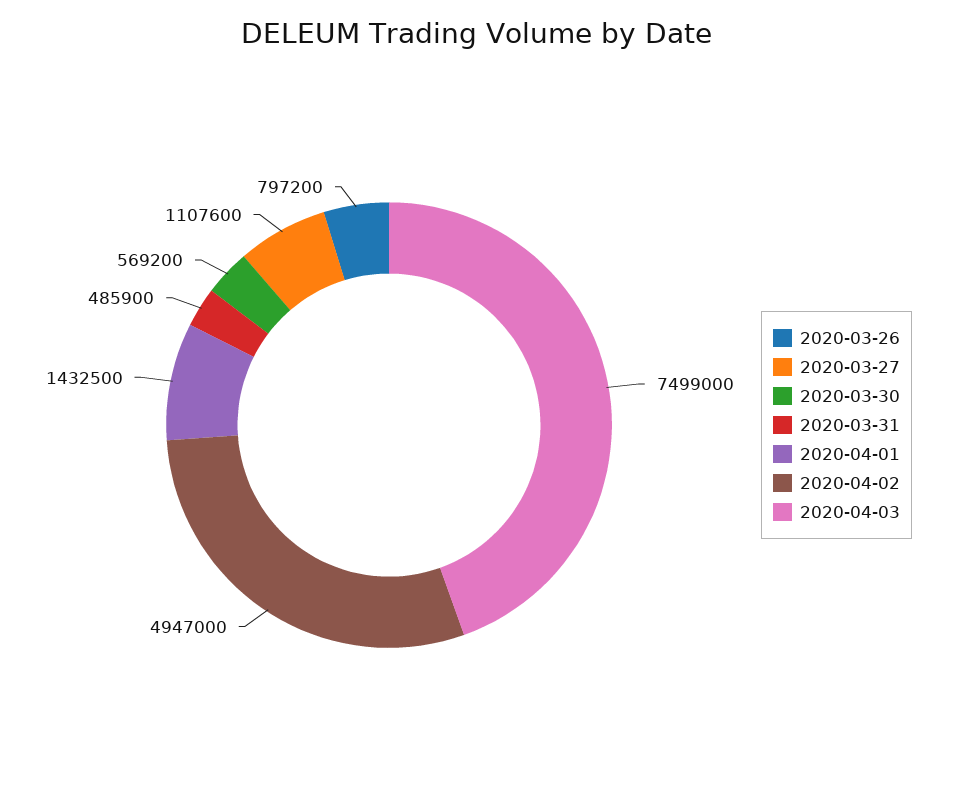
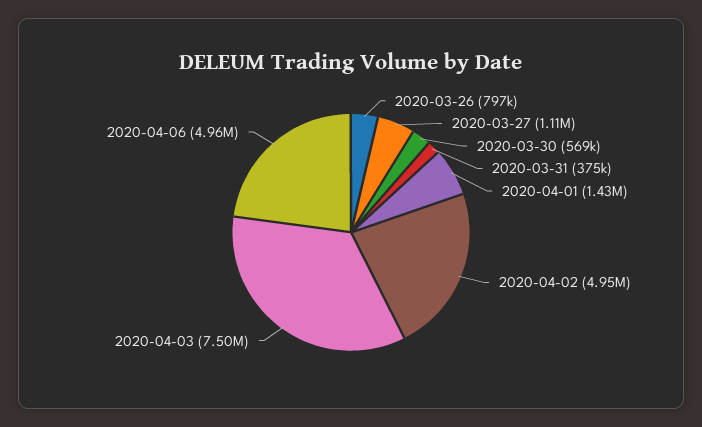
2020-03-31: 485900 -> 375000
2020-04-06: none -> 4960000

